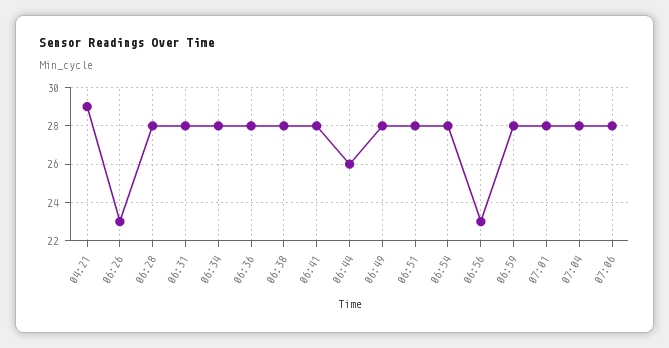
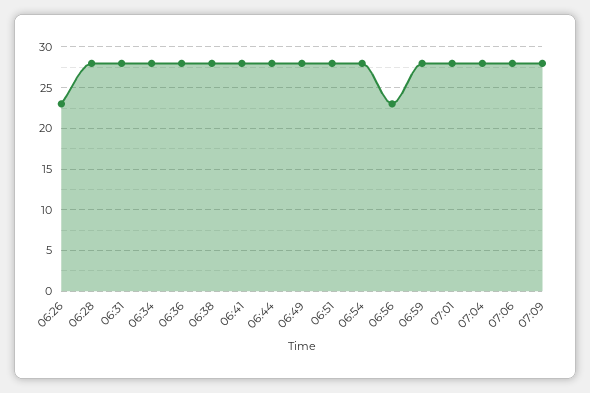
04:21: 29 -> none
06:44: 26 -> 28
07:09: none -> 28

